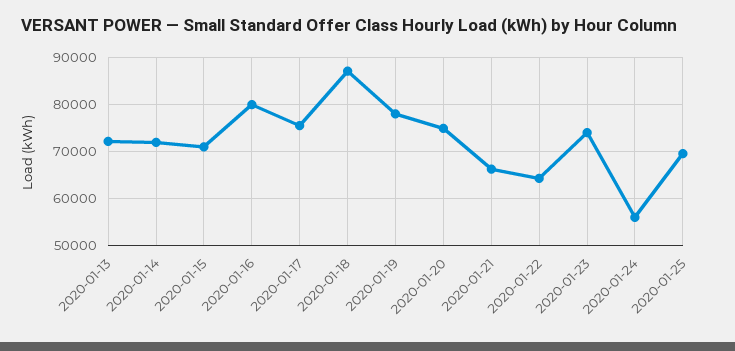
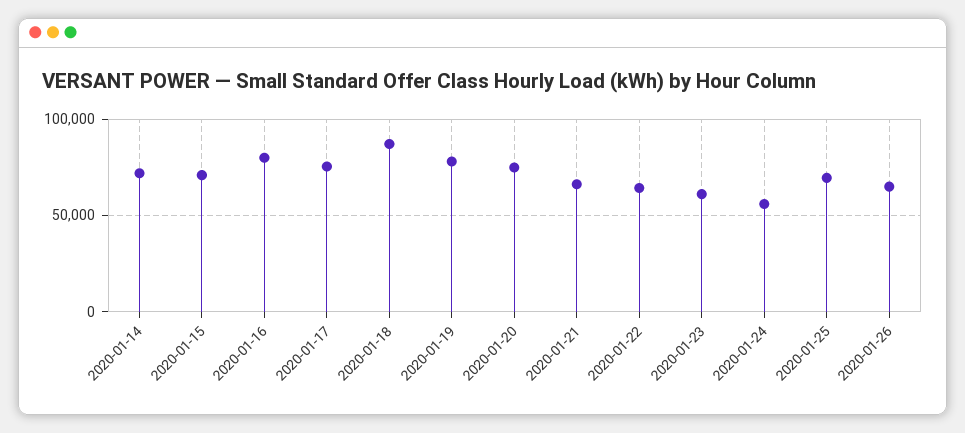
2020-01-13: 72000 -> none
2020-01-23: 74000 -> 60000
2020-01-26: none -> 65000

